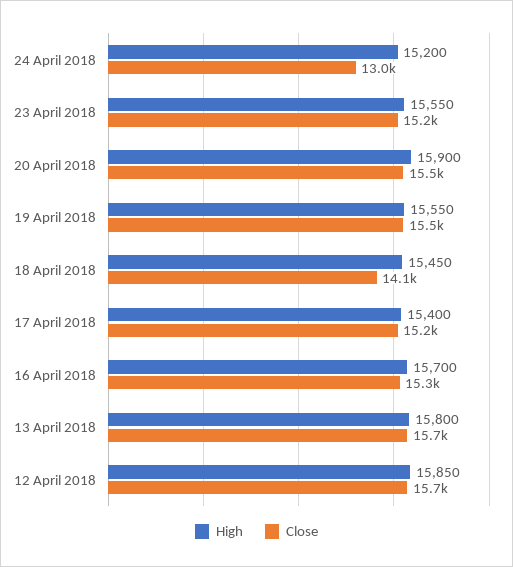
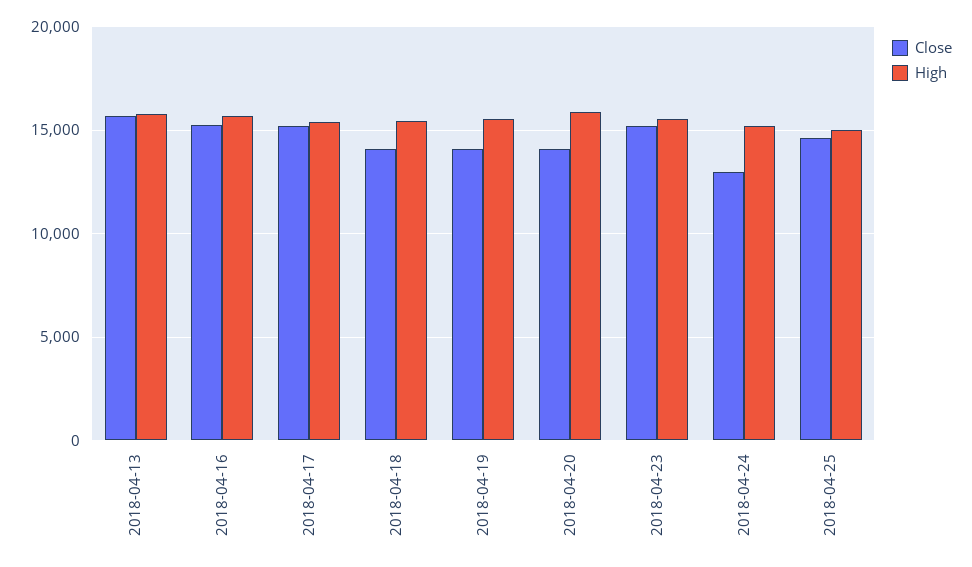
Close, 20 April 2018: 15500 -> 14000
Close, 19 April 2018: 15500 -> 14000
High, 12 April 2018: 15850 -> none
Close, 12 April 2018: 15700 -> none
Close, 2018-04-25: none -> 14500
High, 2018-04-25: none -> 15000

